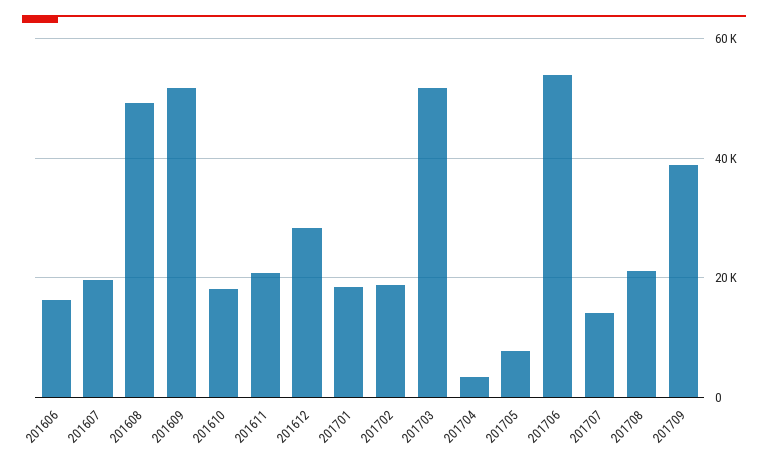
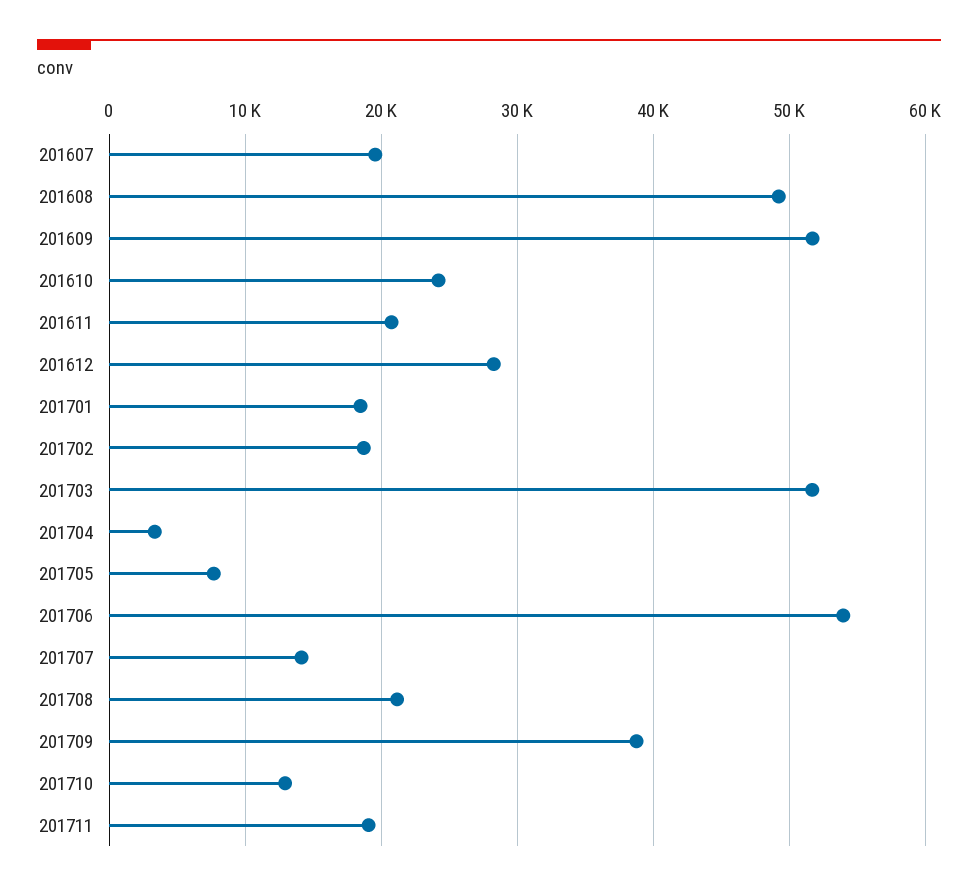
201606: 16000 -> none
201610: 18000 -> 24000
201710: none -> 13000
201711: none -> 19000

